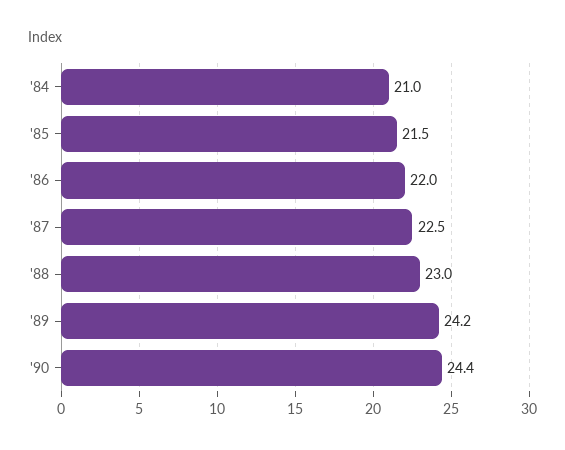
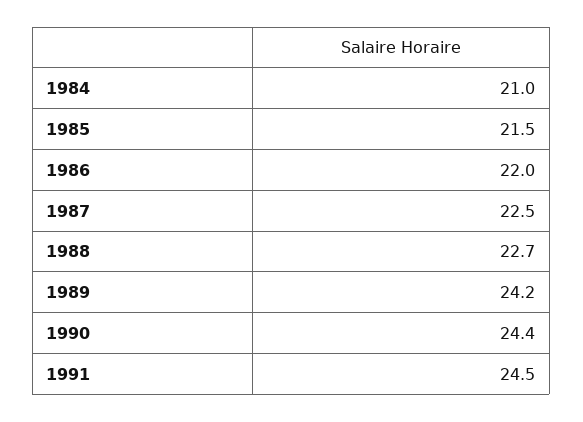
'88: 23 -> 22.7
1991: none -> 24.5

